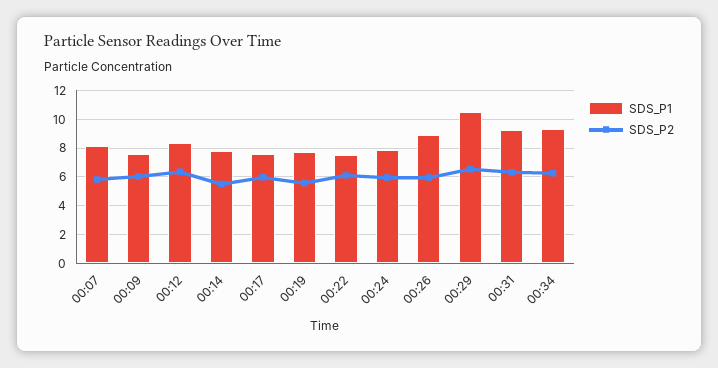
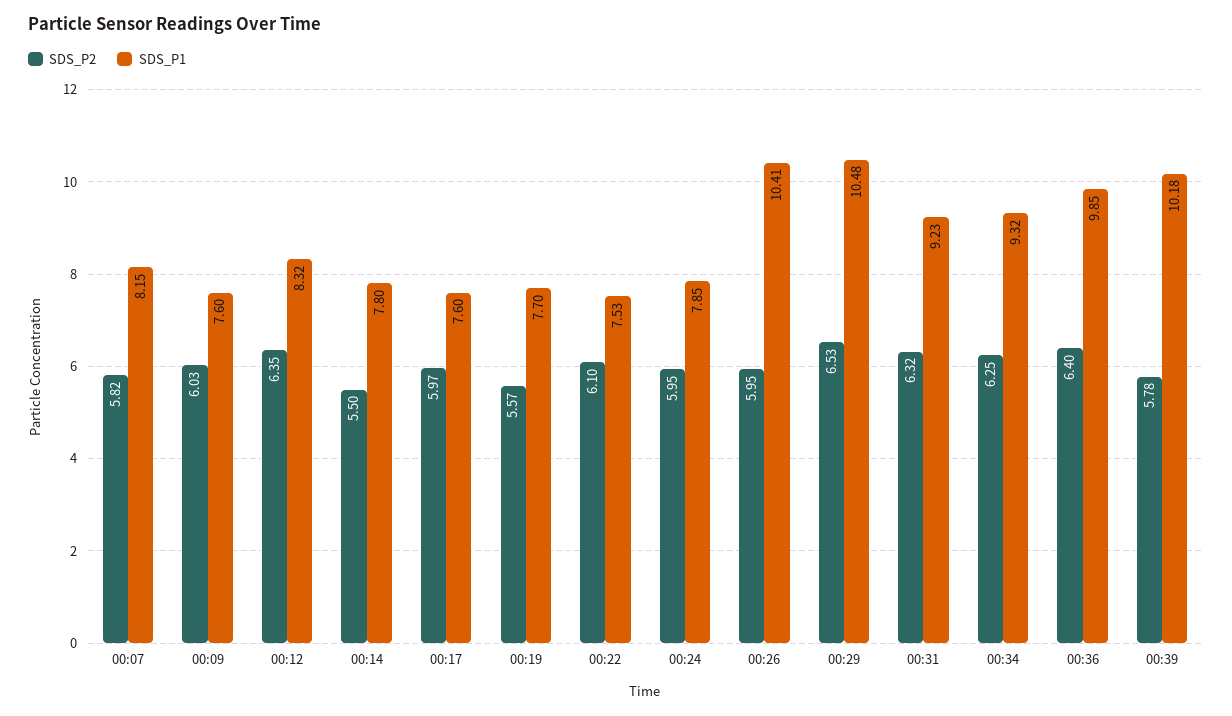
SDS_P1, 00:26: 9 -> 10.41
SDS_P2, 00:36: none -> 6.4
SDS_P1, 00:36: none -> 9.85
SDS_P2, 00:39: none -> 5.78
SDS_P1, 00:39: none -> 10.18

